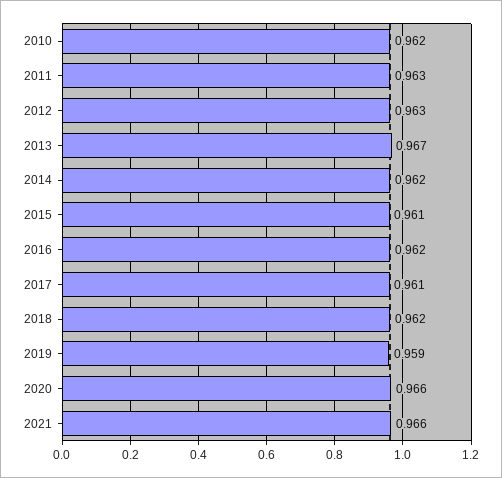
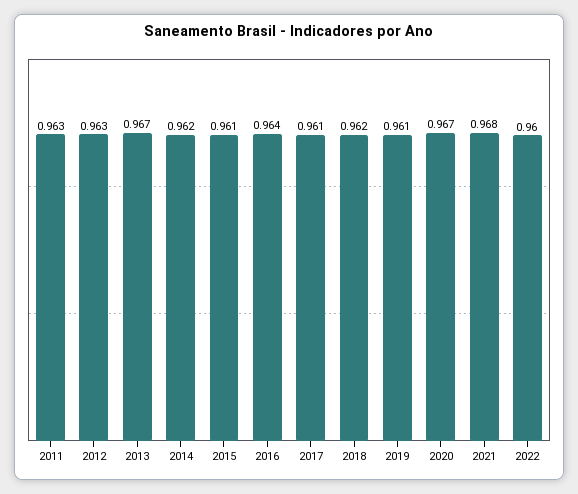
2010: 0.962 -> none
2016: 0.962 -> 0.964
2019: 0.959 -> 0.961
2020: 0.966 -> 0.967
2021: 0.966 -> 0.968
2022: none -> 0.96

